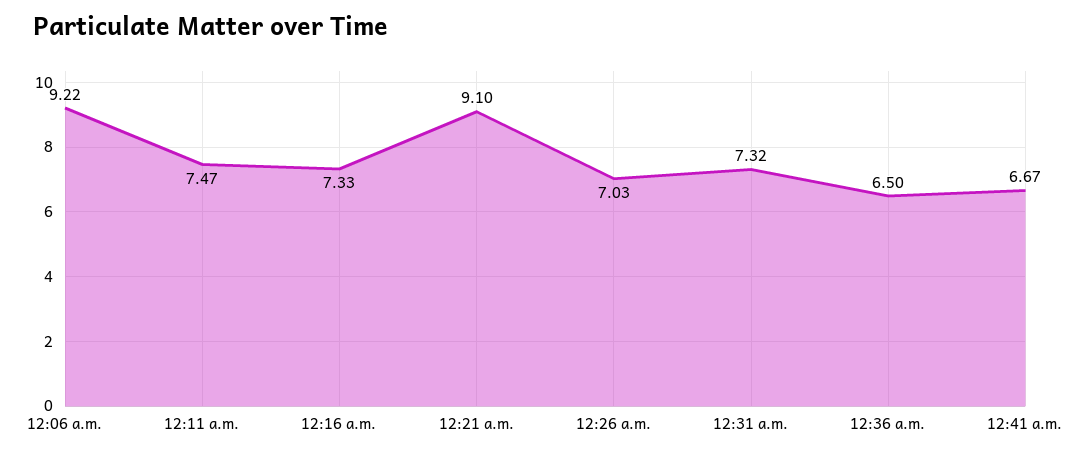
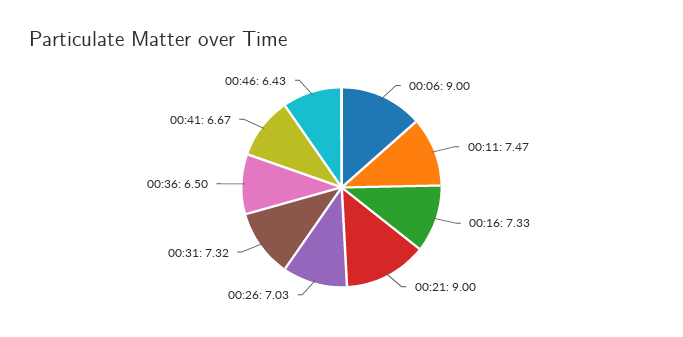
12:06 a.m.: 9.22 -> 9
12:21 a.m.: 9.1 -> 9
00:46: none -> 6.43

